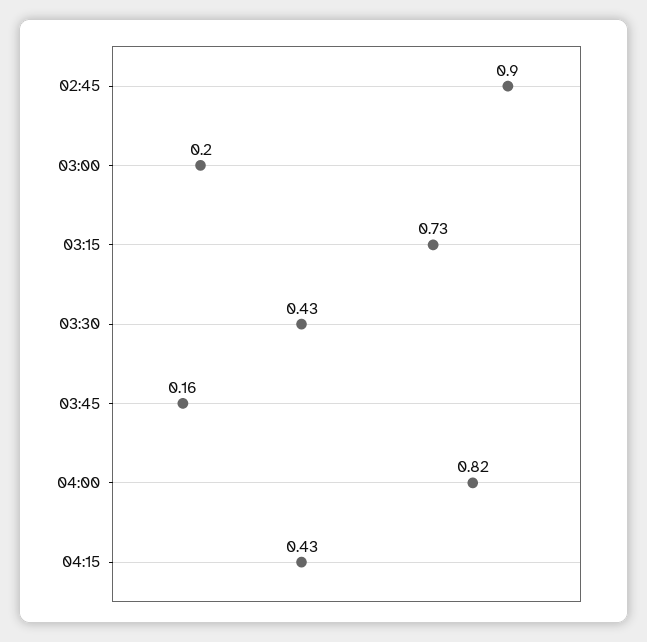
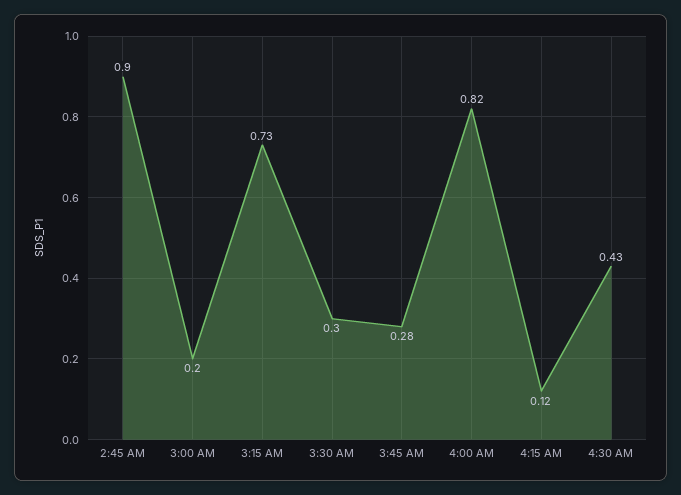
03:30: 0.43 -> 0.3
03:45: 0.16 -> 0.28
04:15: 0.43 -> 0.12
4:30 AM: none -> 0.43

